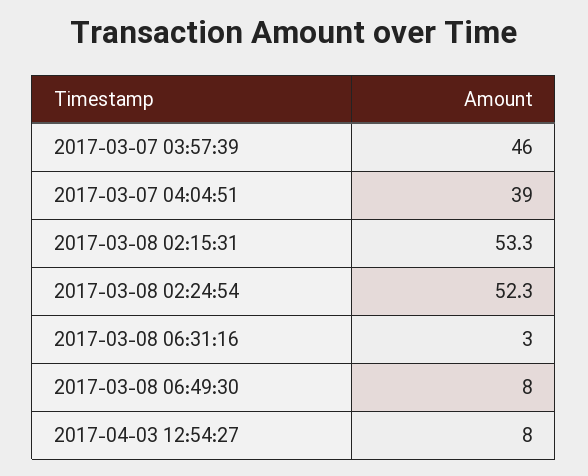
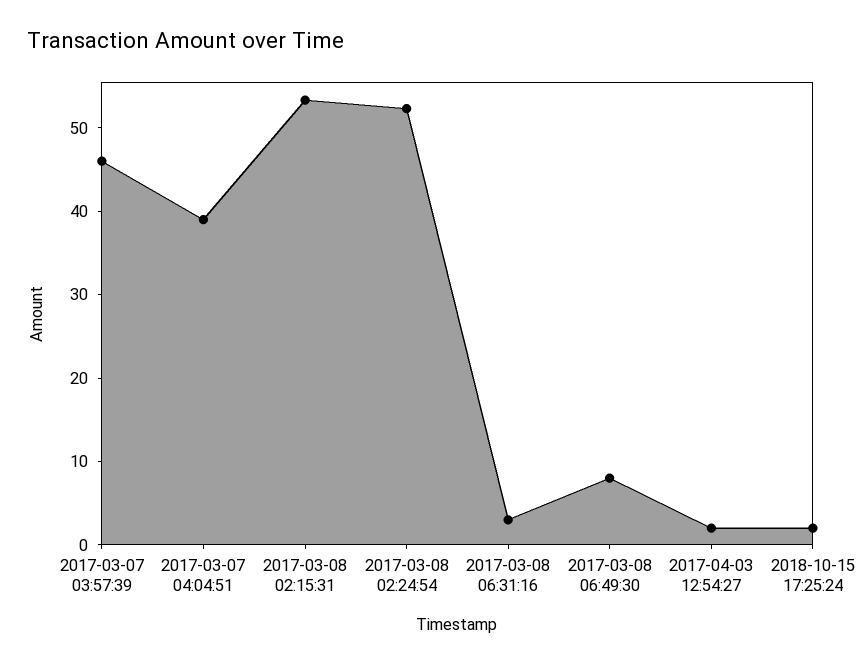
2017-04-03 12:54:27: 8 -> 2
2018-10-15 17:25:24: none -> 2

